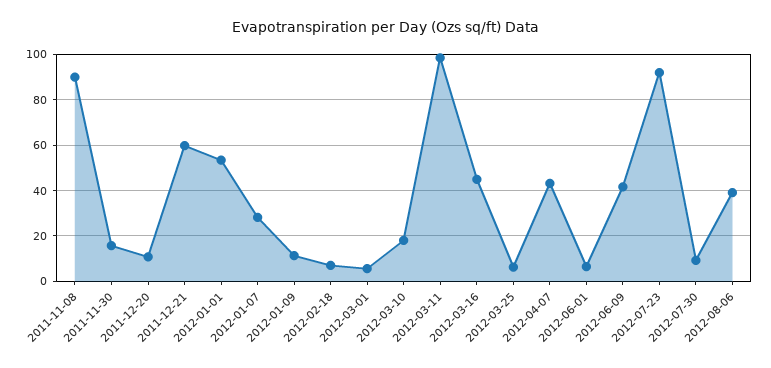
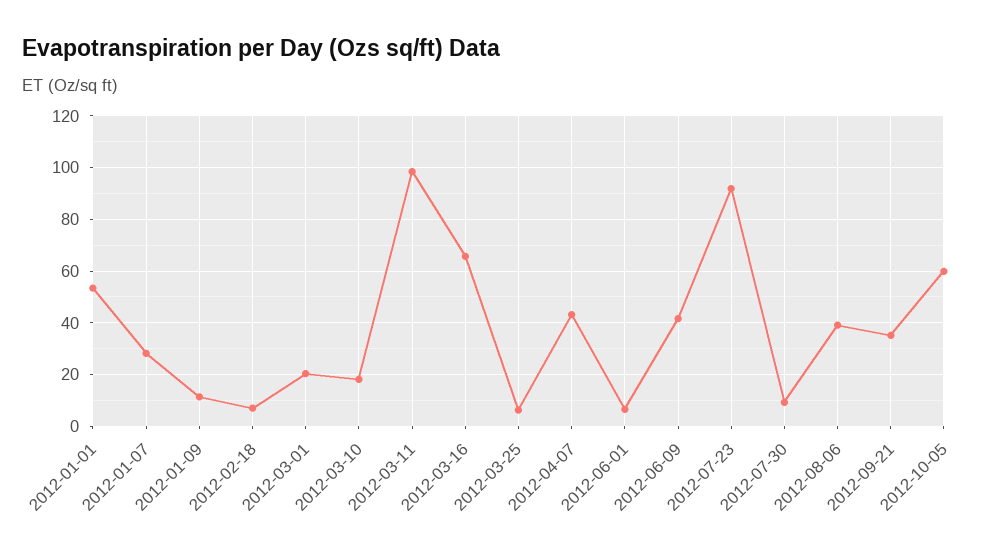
2011-11-08: 90 -> none
2011-11-30: 15 -> none
2011-12-20: 10 -> none
2011-12-21: 60 -> none
2012-03-01: 5 -> 20
2012-03-16: 45 -> 65
2012-09-21: none -> 35
2012-10-05: none -> 60

